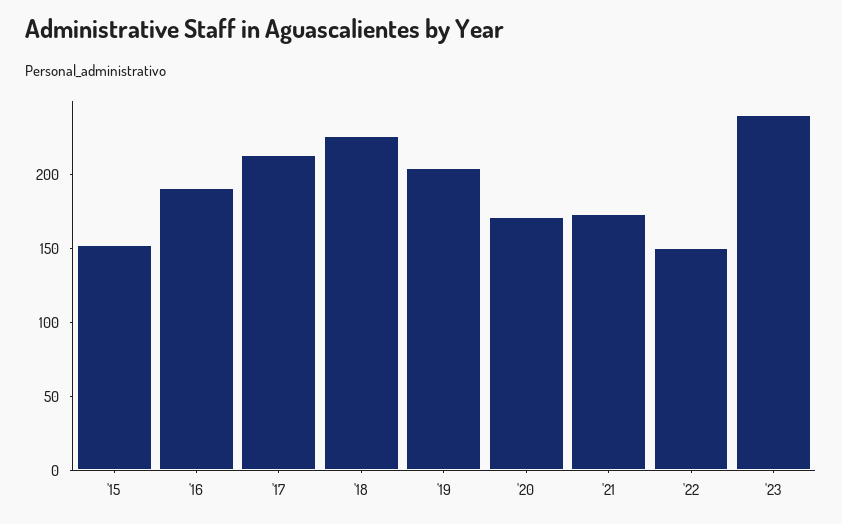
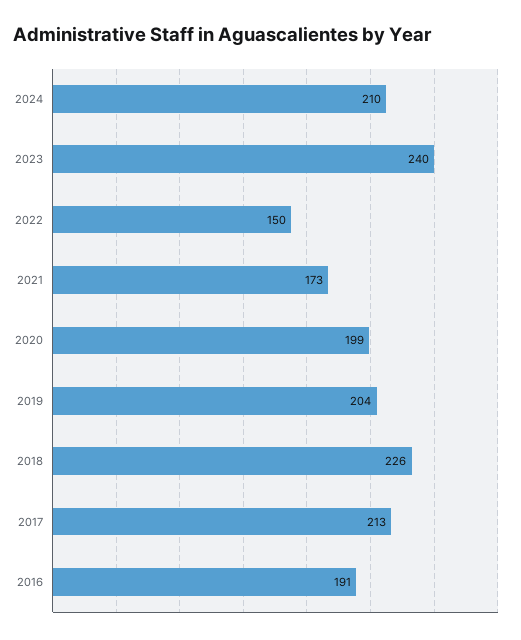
'15: 150 -> none
'20: 170 -> 199
2024: none -> 210

